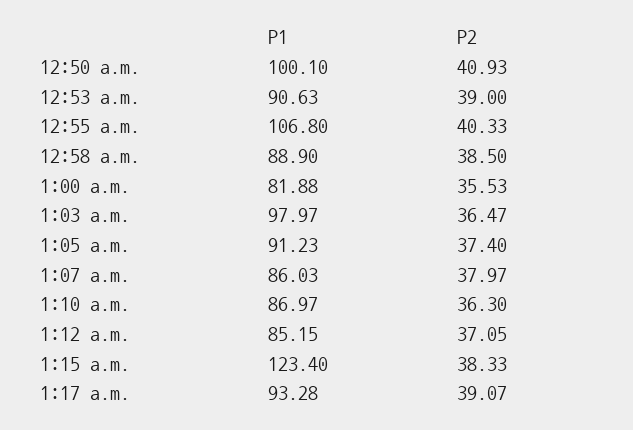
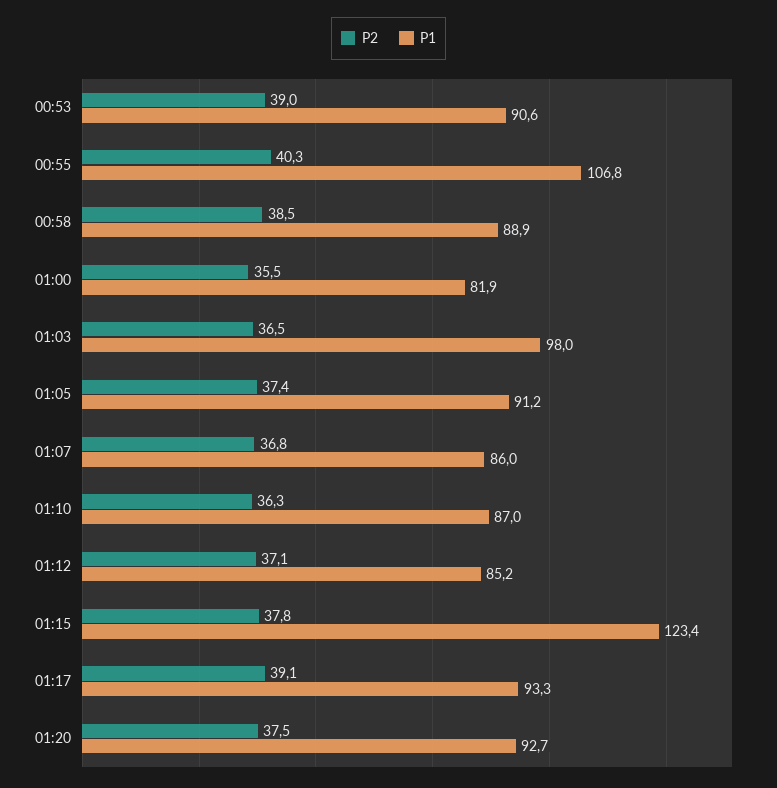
P1, 12:50 a.m.: 100.1 -> none
P2, 12:50 a.m.: 40.93 -> none
P2, 1:07 a.m.: 37.97 -> 36.8
P2, 1:15 a.m.: 38.33 -> 37.8
P2, 01:20: none -> 37.5
P1, 01:20: none -> 92.7

